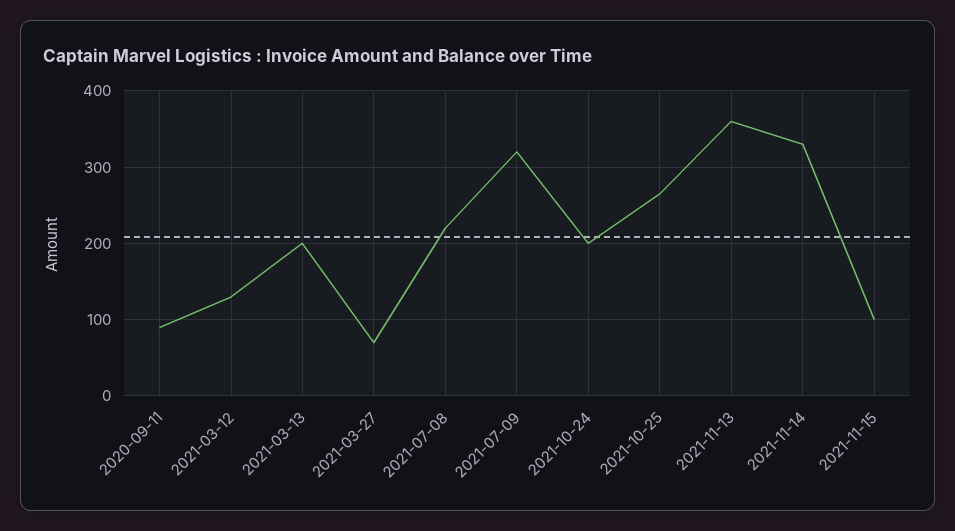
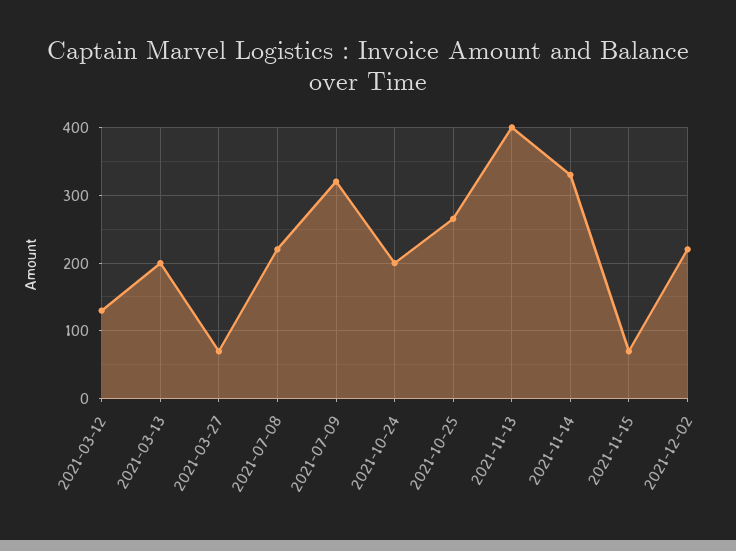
2020-09-11: 90 -> none
2021-11-13: 360 -> 400
2021-11-15: 100 -> 70
2021-12-02: none -> 220

